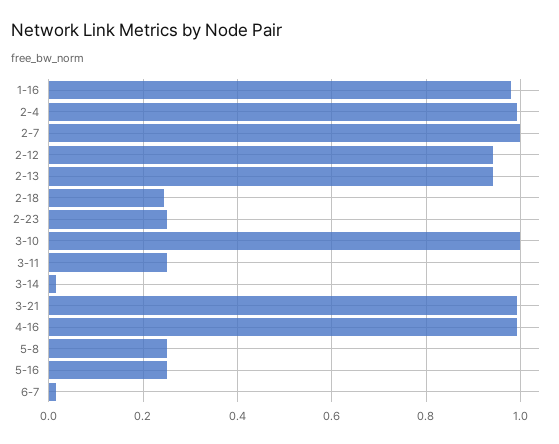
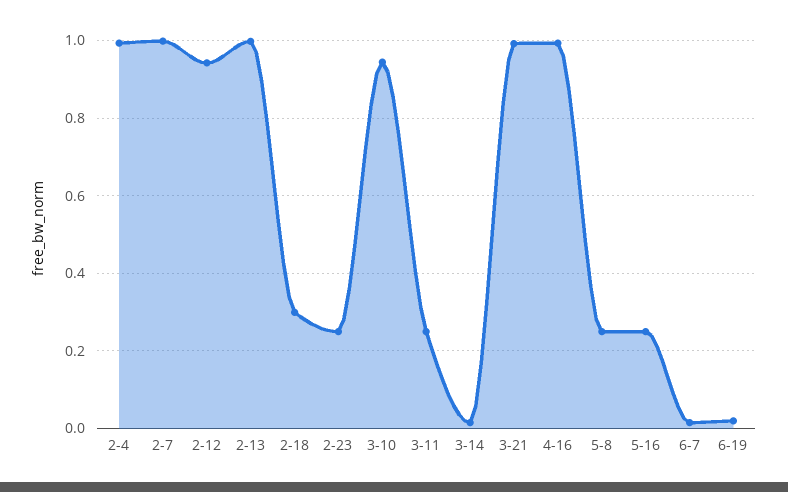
1-16: 0.98 -> none
2-13: 0.94 -> 1
2-18: 0.24 -> 0.3
3-10: 1 -> 0.94
6-19: none -> 0.02

